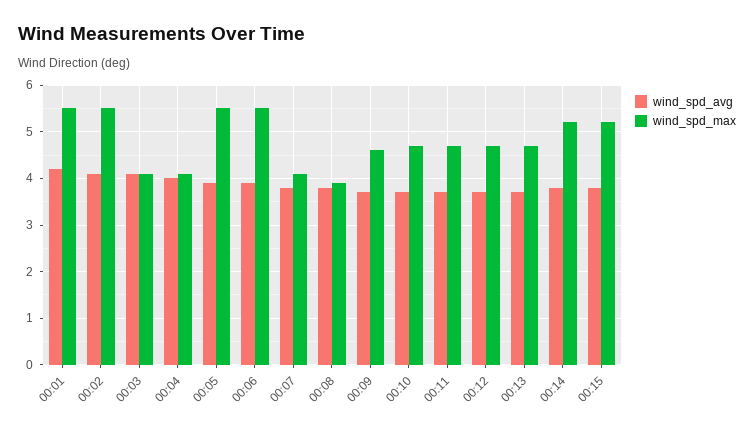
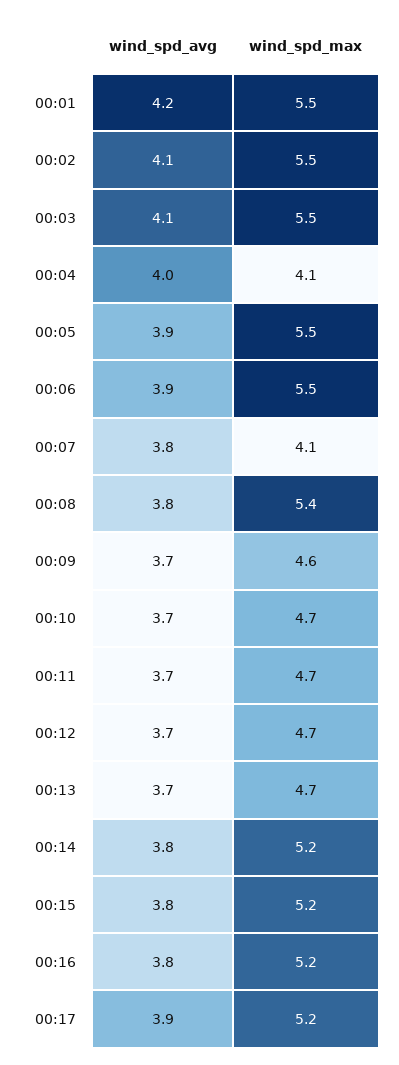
wind_spd_max, 00:03: 4 -> 5.5
wind_spd_max, 00:08: 4 -> 5.4
wind_spd_avg, 00:16: none -> 3.8
wind_spd_max, 00:16: none -> 5.2
wind_spd_avg, 00:17: none -> 3.9
wind_spd_max, 00:17: none -> 5.2

